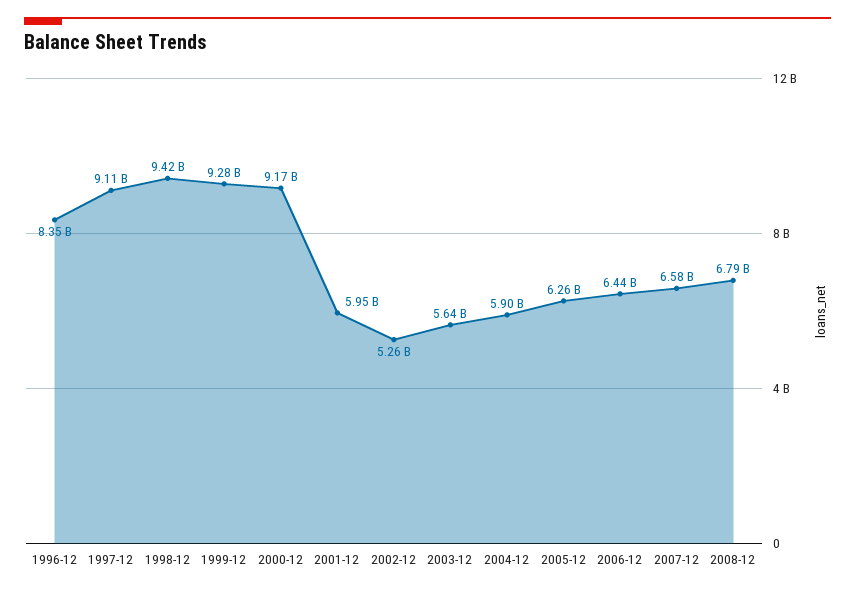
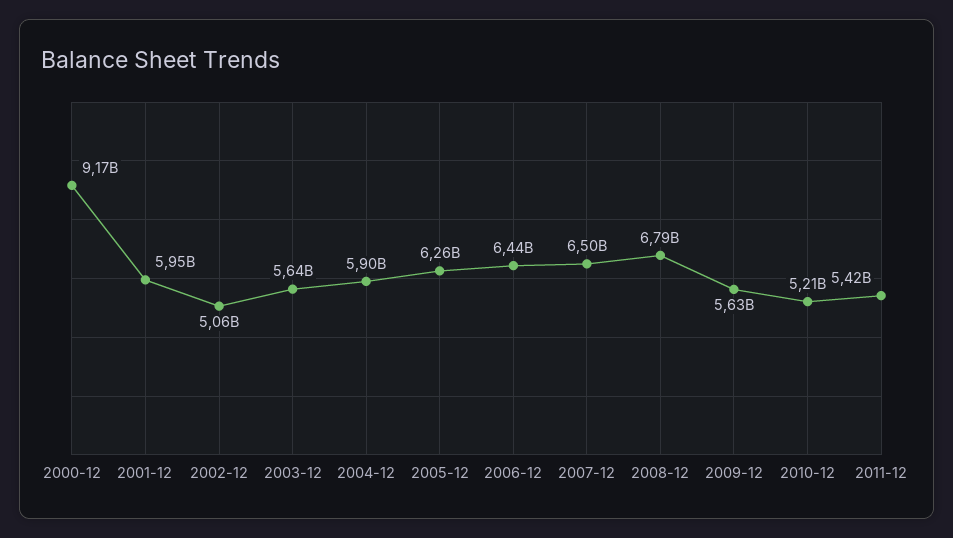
1996-12: 8350000000 -> none
1997-12: 9110000000 -> none
1998-12: 9420000000 -> none
1999-12: 9280000000 -> none
2002-12: 5260000000 -> 5060000000
2007-12: 6580000000 -> 6500000000
2009-12: none -> 5630000000
2010-12: none -> 5210000000
2011-12: none -> 5420000000

